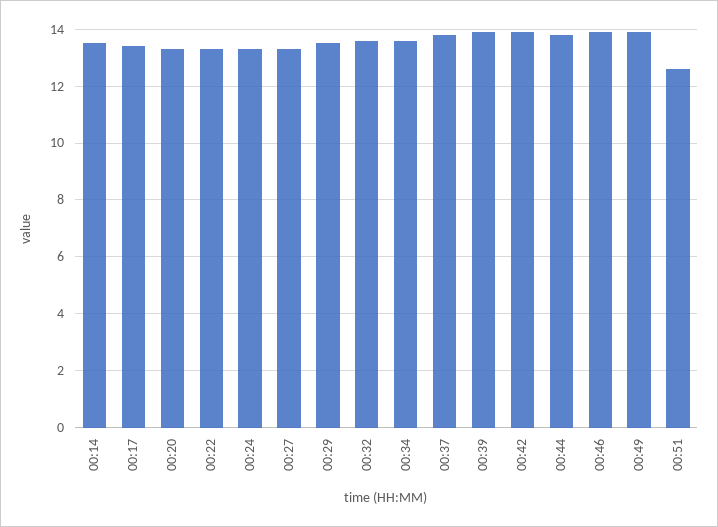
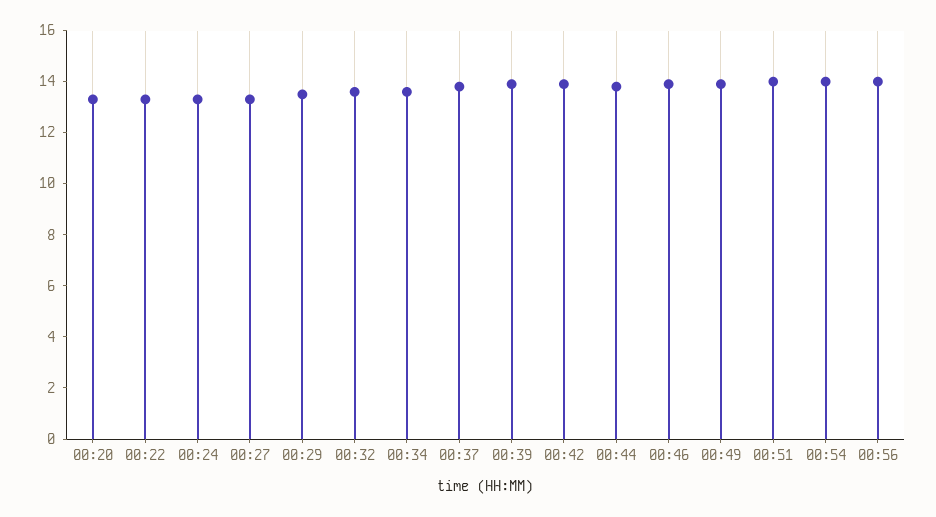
00:14: 13.5 -> none
00:17: 13.5 -> none
00:51: 12.5 -> 14
00:54: none -> 14
00:56: none -> 14

